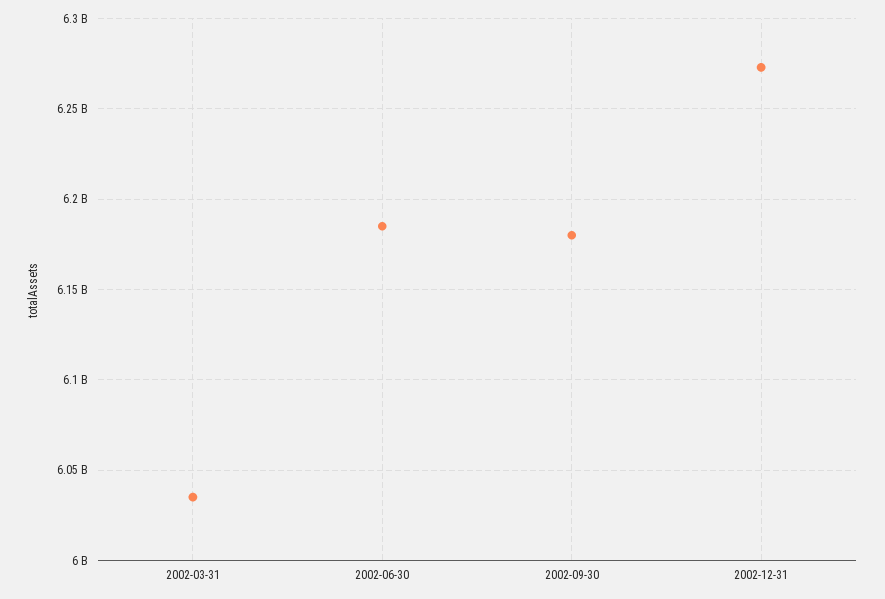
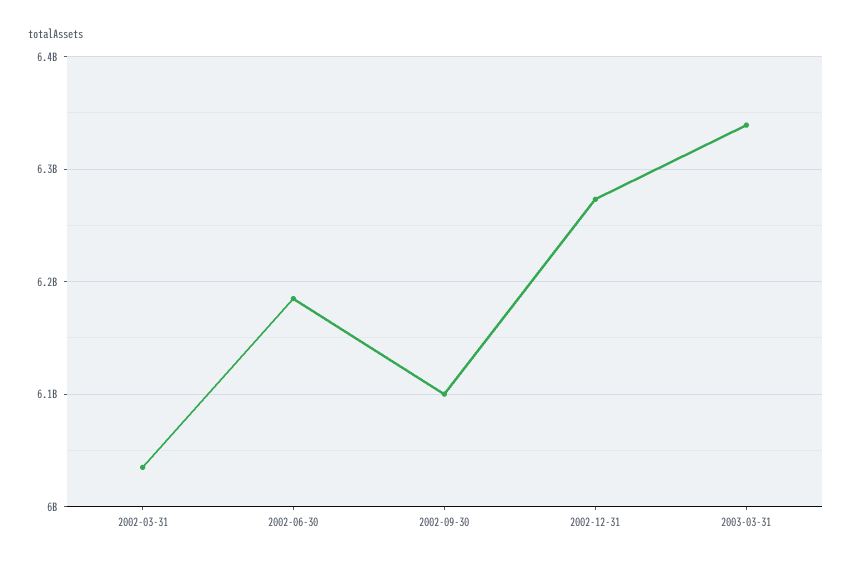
2002-09-30: 6180000000 -> 6100000000
2003-03-31: none -> 6340000000

